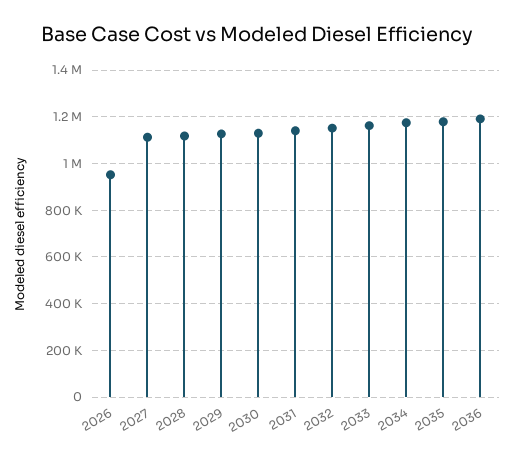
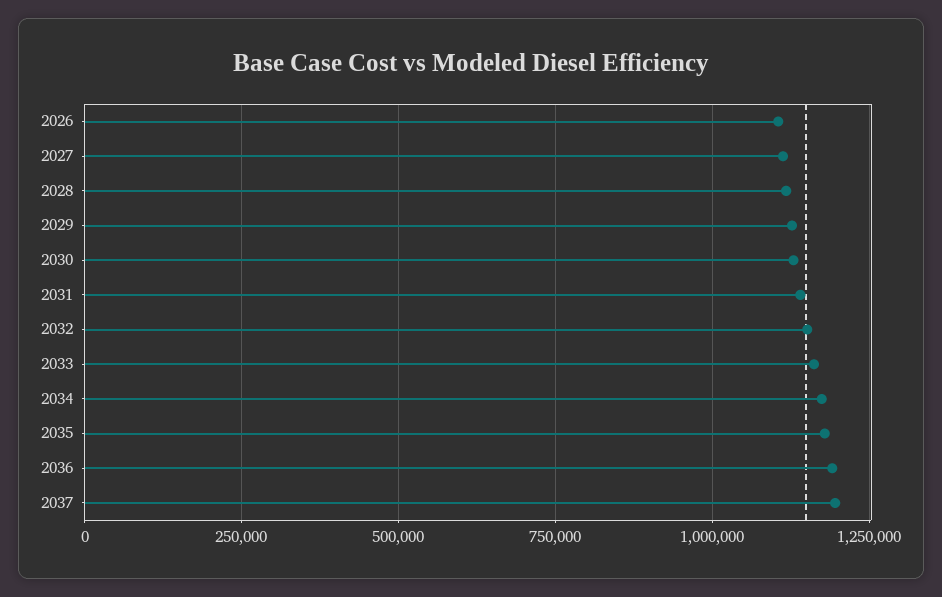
2026: 950000 -> 1100000
2037: none -> 1200000

